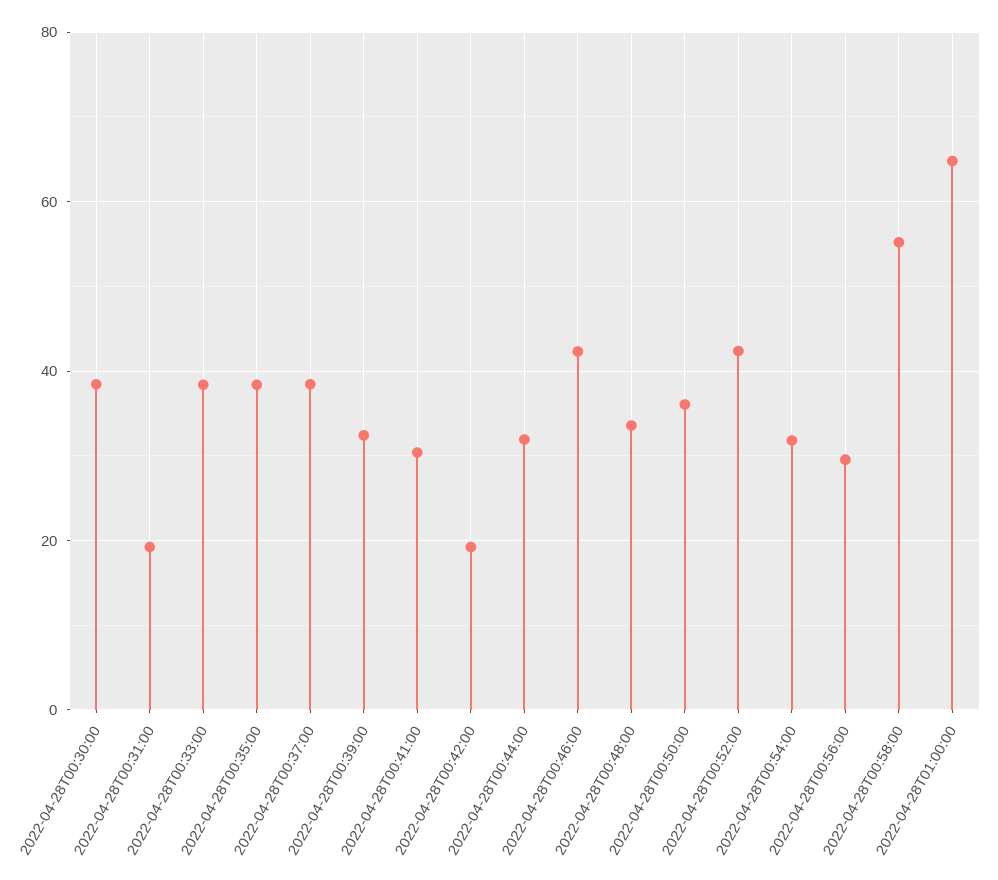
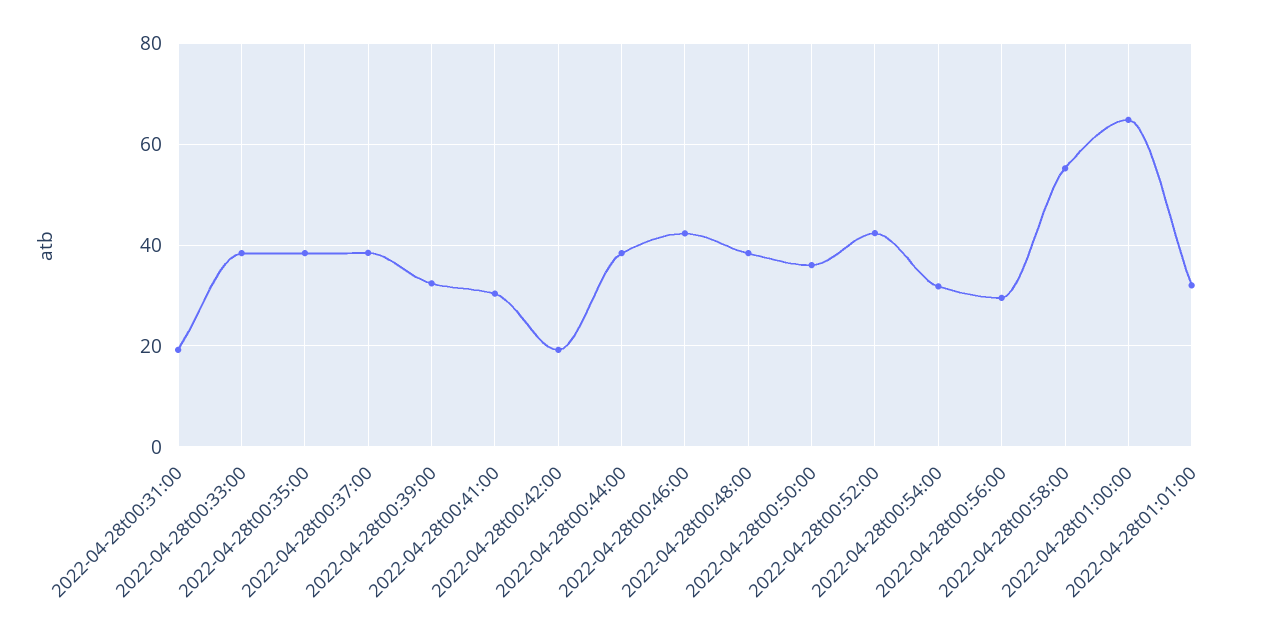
2022-04-28T00:30:00: 38 -> none
2022-04-28T00:44:00: 32 -> 38
2022-04-28T00:48:00: 34 -> 38
2022-04-28t01:01:00: none -> 32

